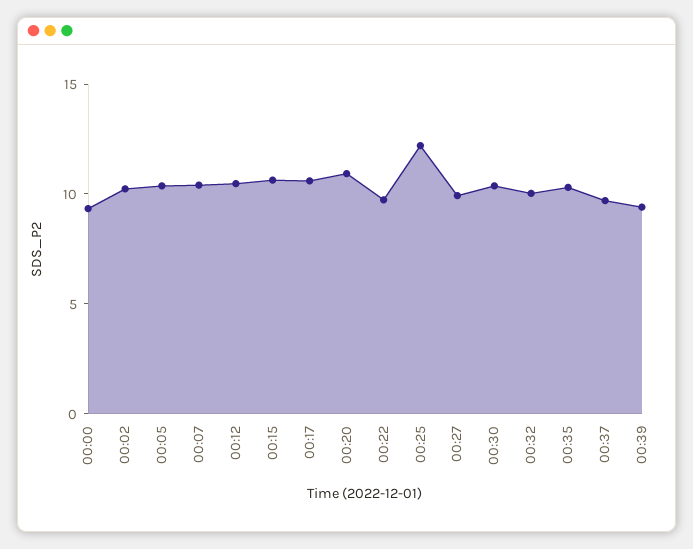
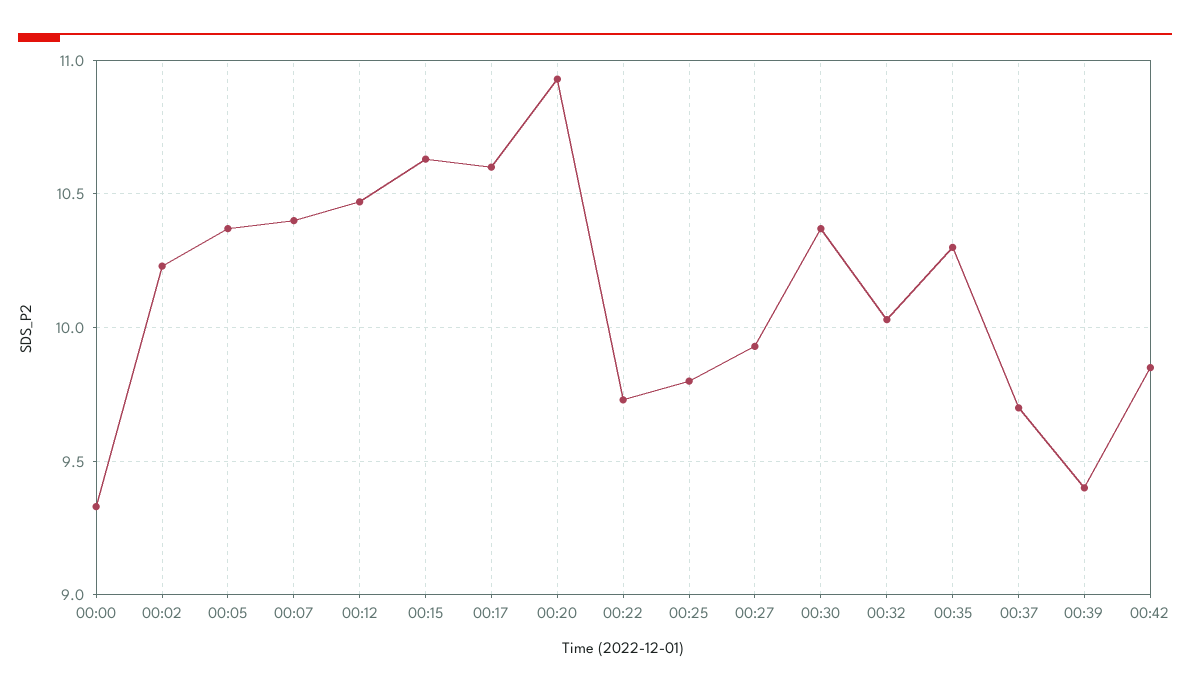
00:25: 12 -> 9.8
00:42: none -> 9.85

